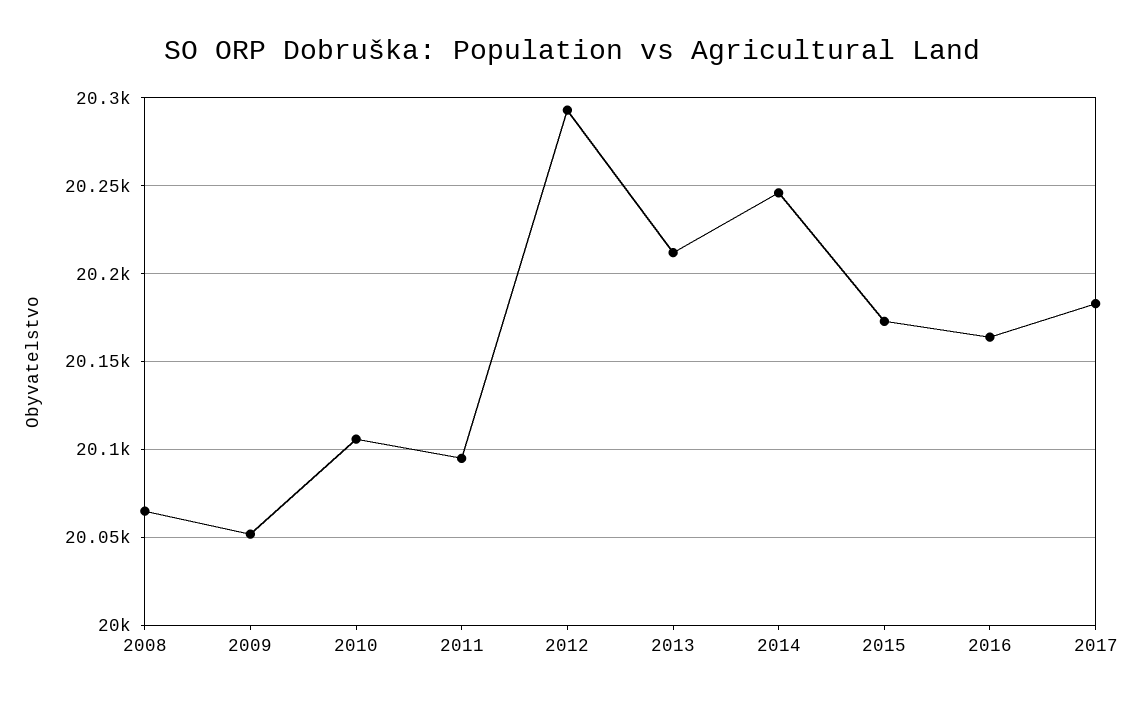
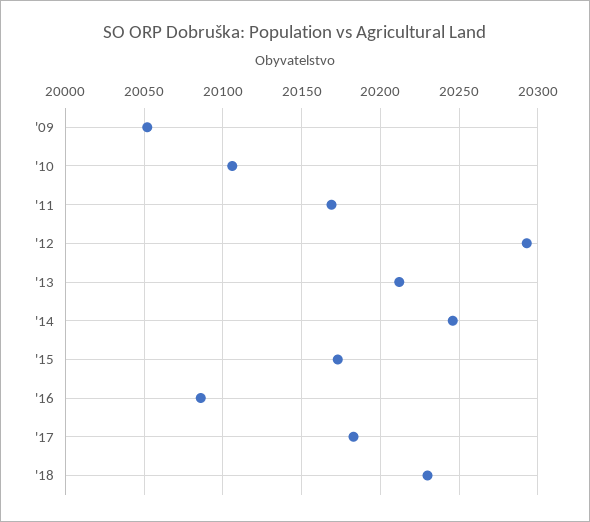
2008: 20065 -> none
2011: 20095 -> 20170
2016: 20165 -> 20085
'18: none -> 20230

